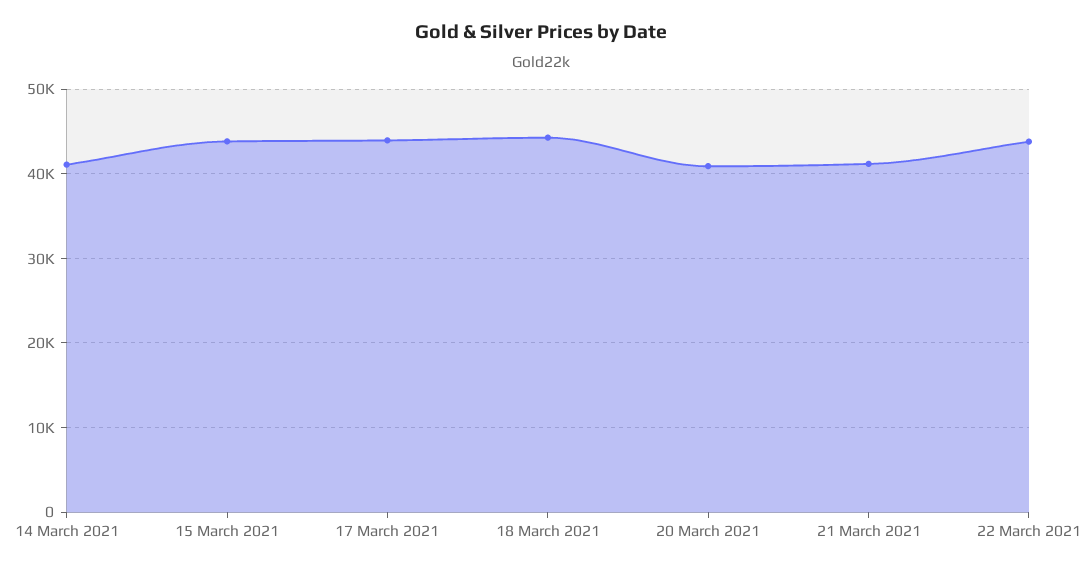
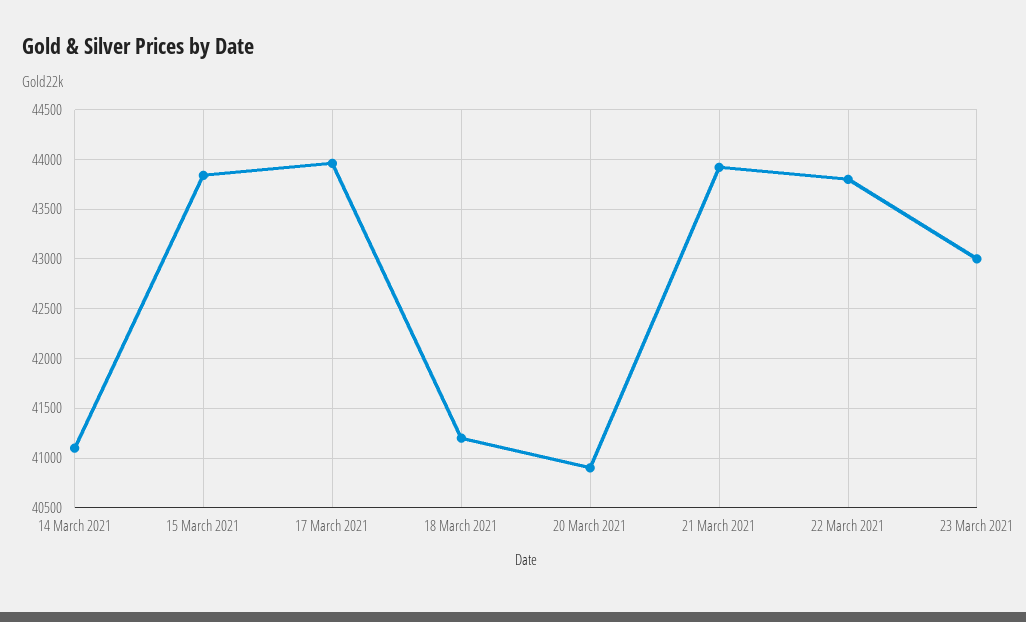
18 March 2021: 44000 -> 41200
21 March 2021: 41000 -> 43900
23 March 2021: none -> 43000

